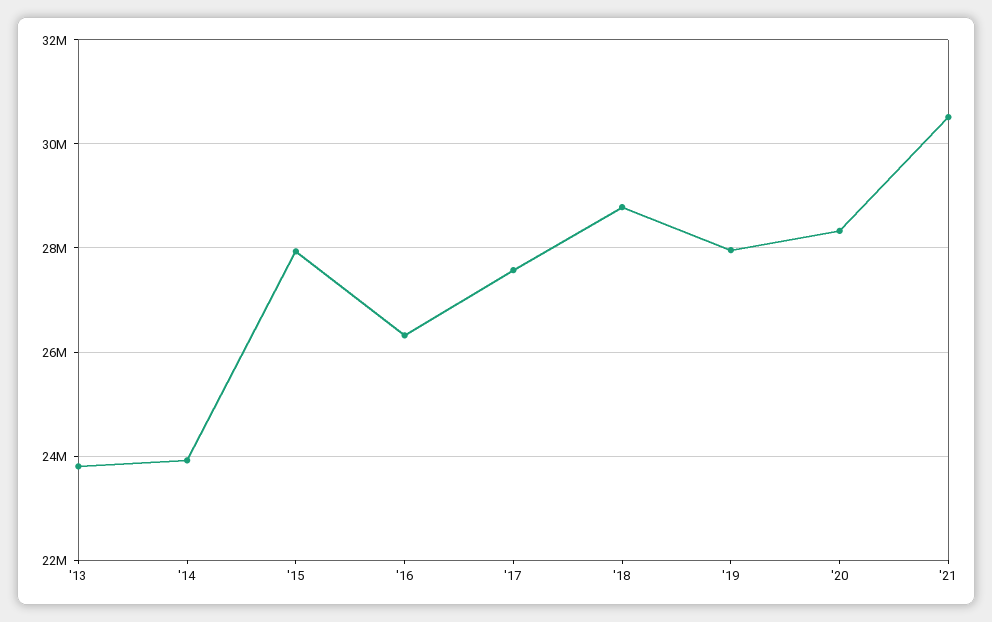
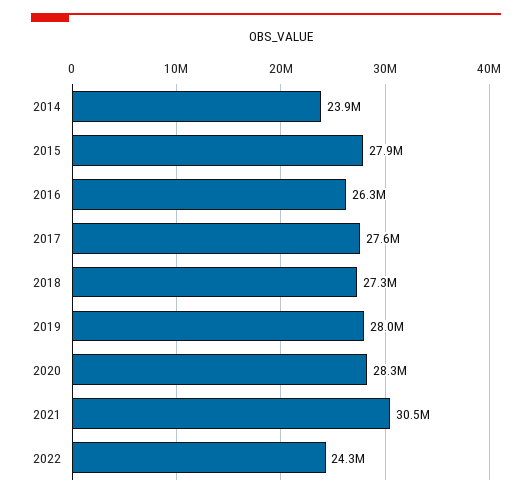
'13: 23800000 -> none
'18: 28800000 -> 27300000
2022: none -> 24300000

